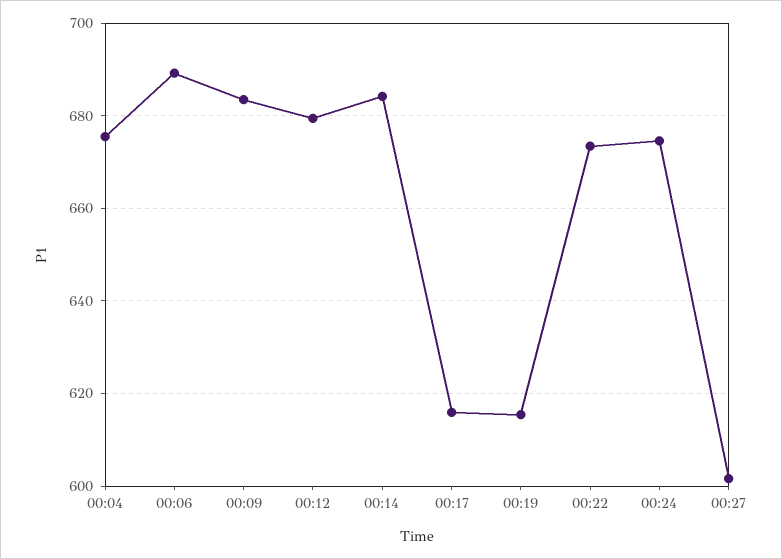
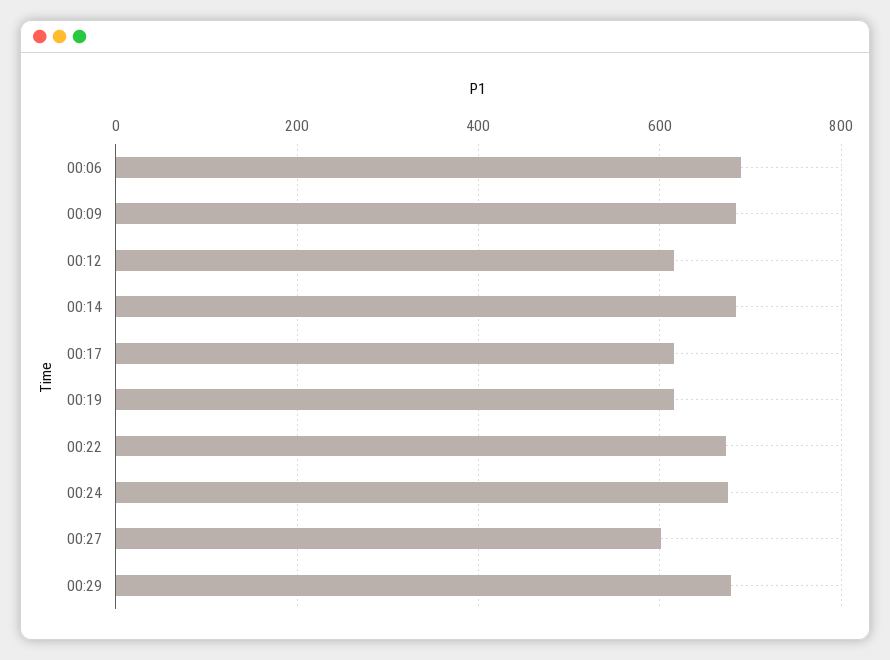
00:04: 676 -> none
00:12: 680 -> 620
00:29: none -> 680

